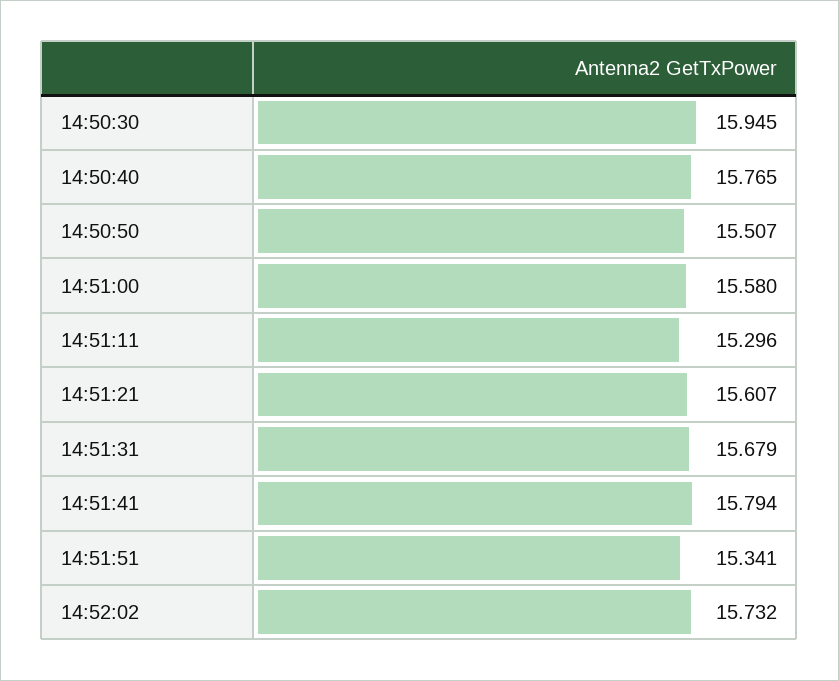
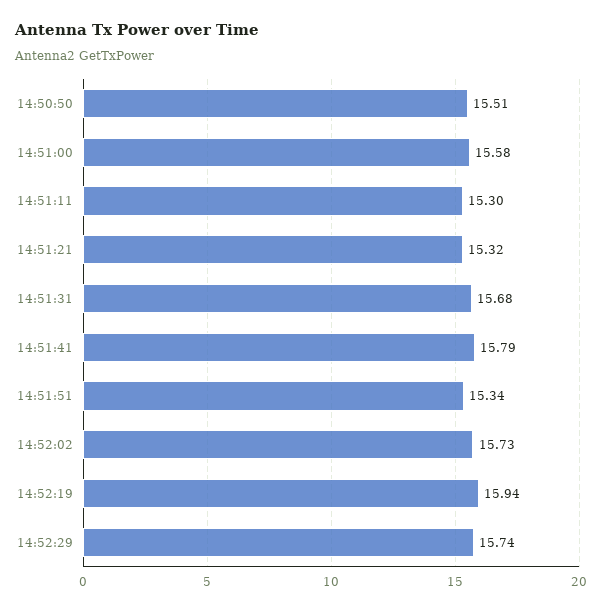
14:50:30: 15.945 -> none
14:50:40: 15.765 -> none
14:51:21: 15.607 -> 15.32
14:52:19: none -> 15.94
14:52:29: none -> 15.74

